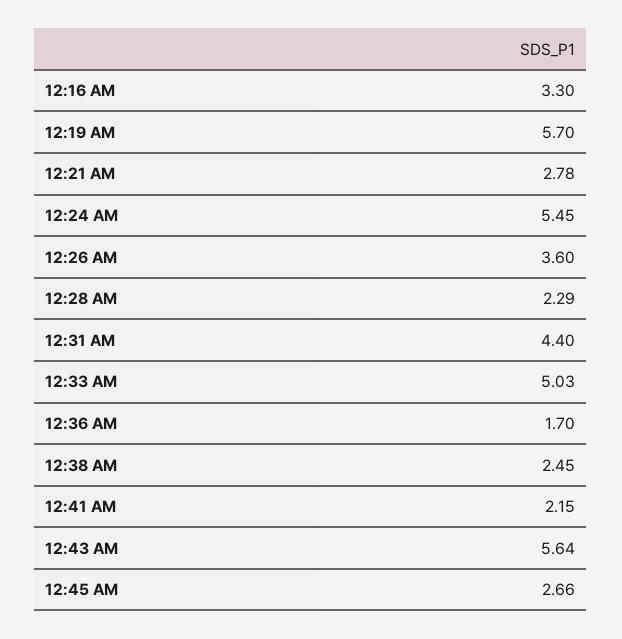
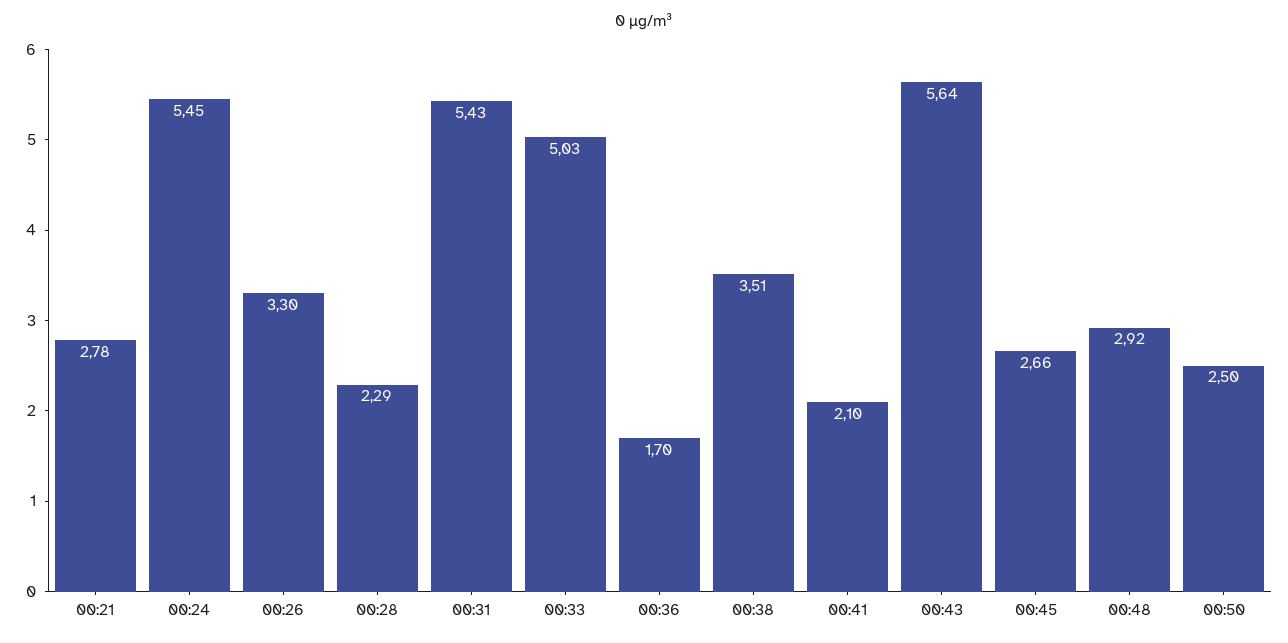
12:16 AM: 3.3 -> none
12:19 AM: 5.7 -> none
12:26 AM: 3.6 -> 3.3
12:31 AM: 4.4 -> 5.43
12:38 AM: 2.45 -> 3.51
12:41 AM: 2.15 -> 2.1
00:48: none -> 2.92
00:50: none -> 2.5

